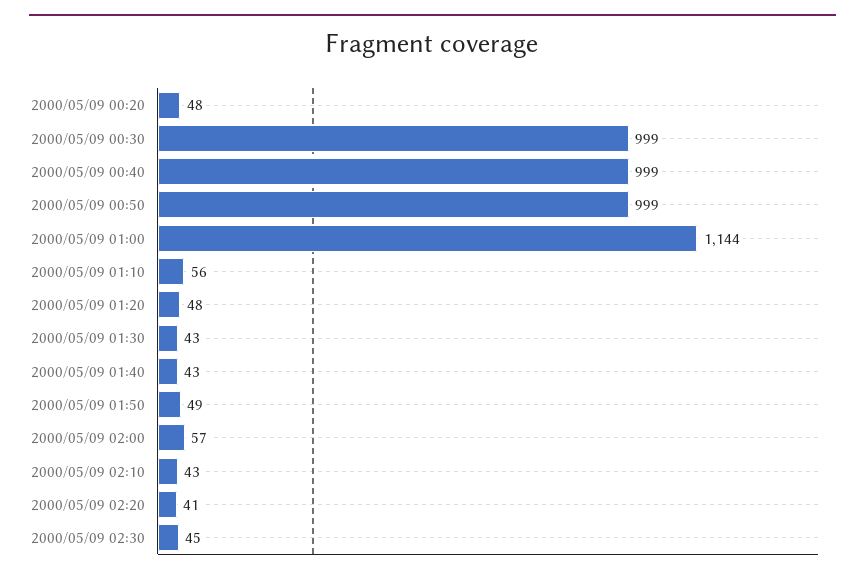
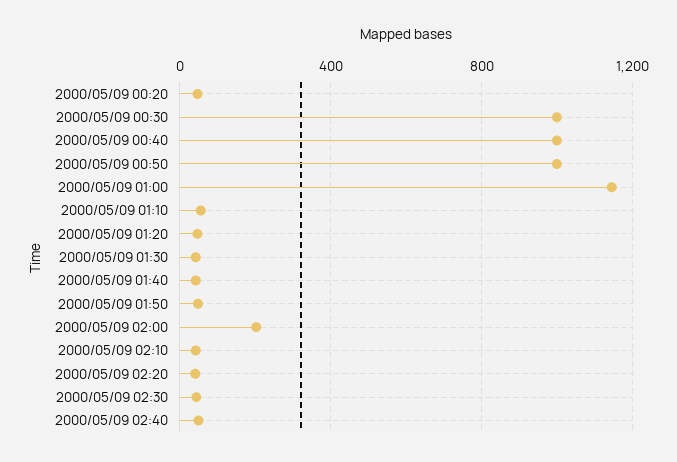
2000/05/09 02:00: 57 -> 200
2000/05/09 02:40: none -> 50

